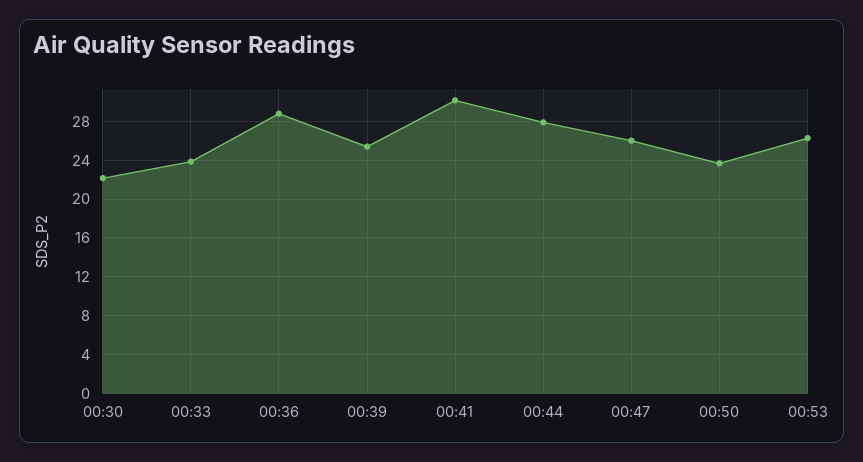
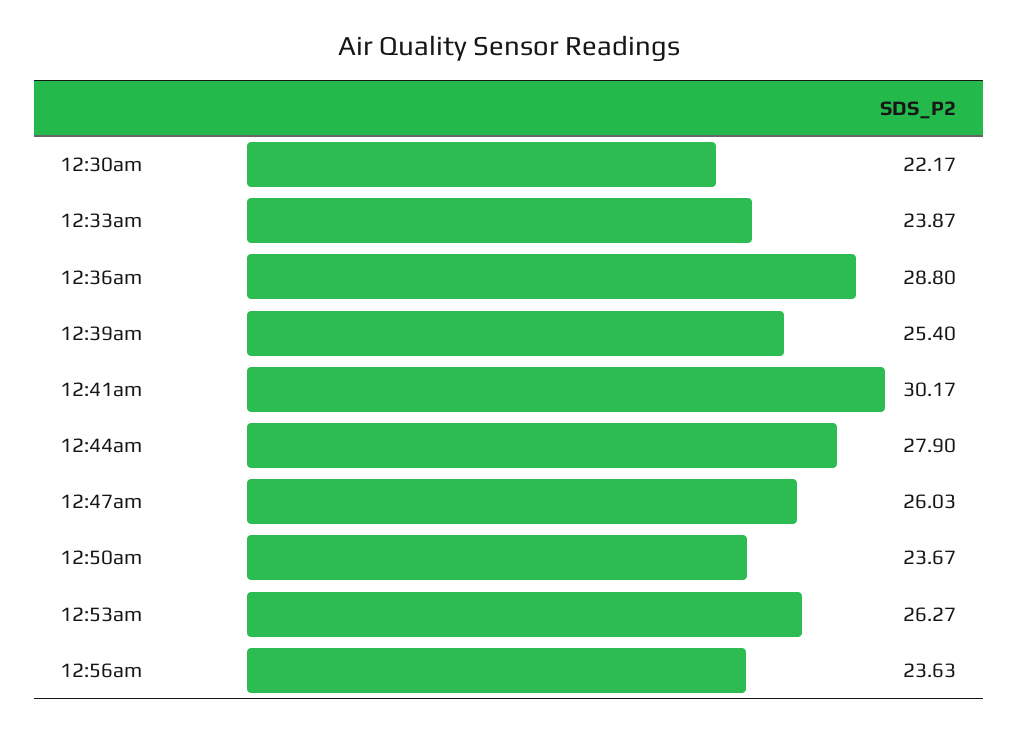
12:56am: none -> 23.63

